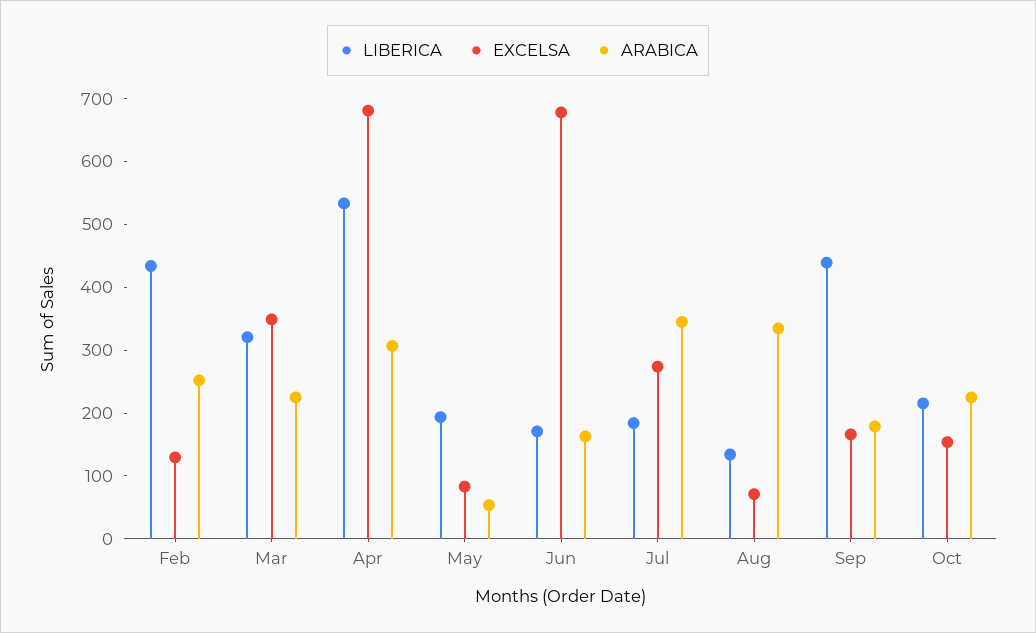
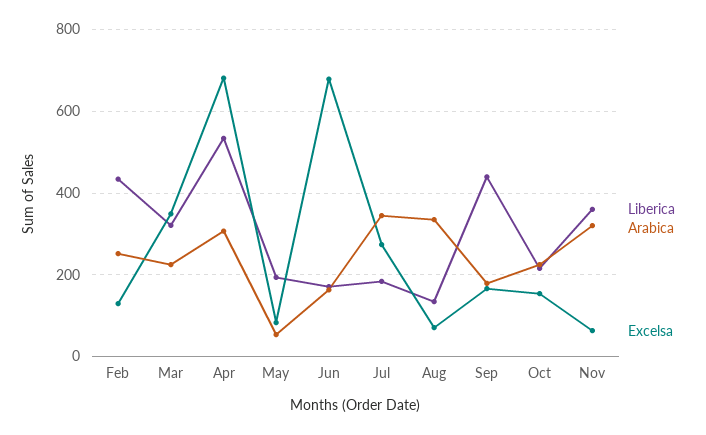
LIBERICA, Nov: none -> 360
ARABICA, Nov: none -> 320
EXCELSA, Nov: none -> 60

